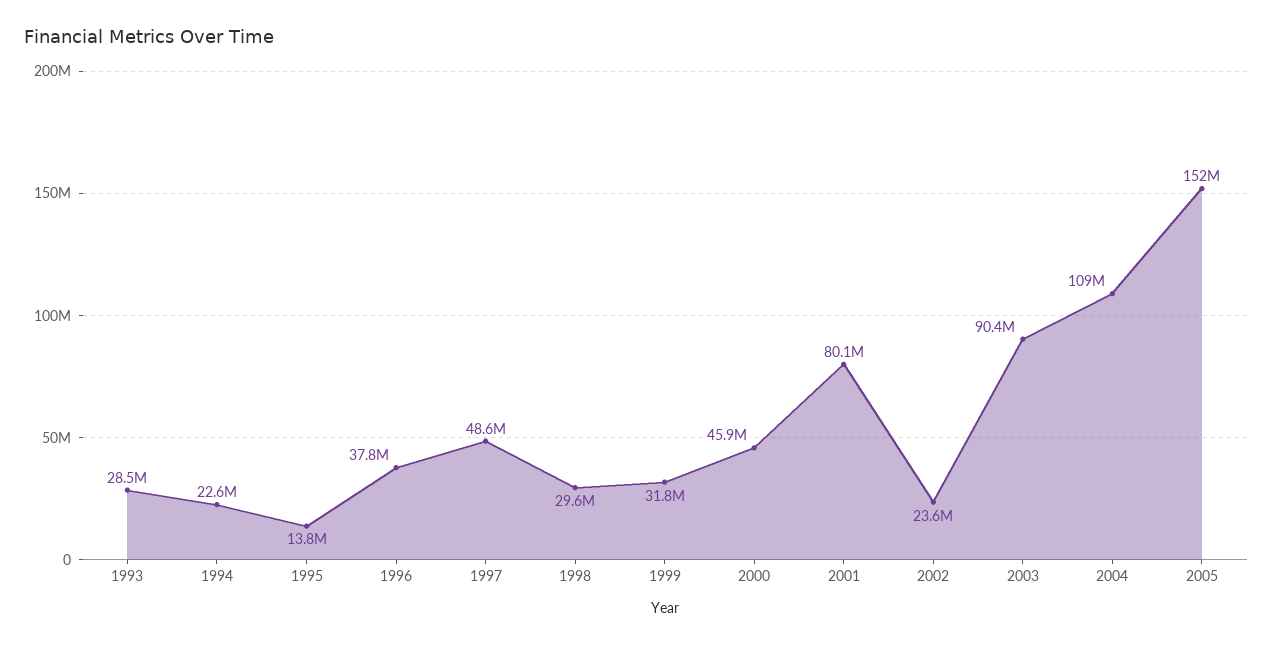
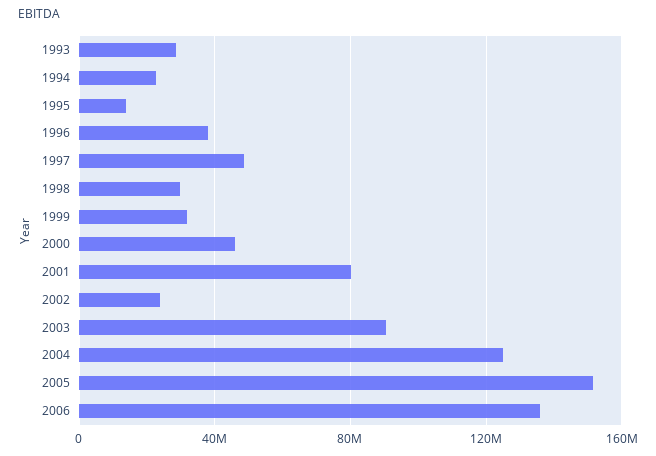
2004: 109000000 -> 125000000
2006: none -> 135000000

